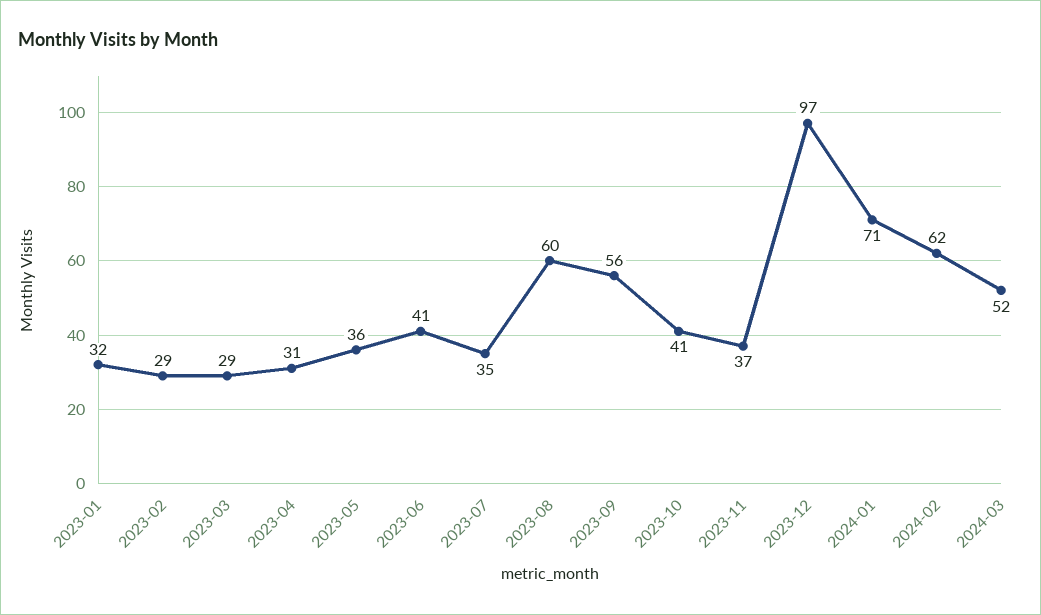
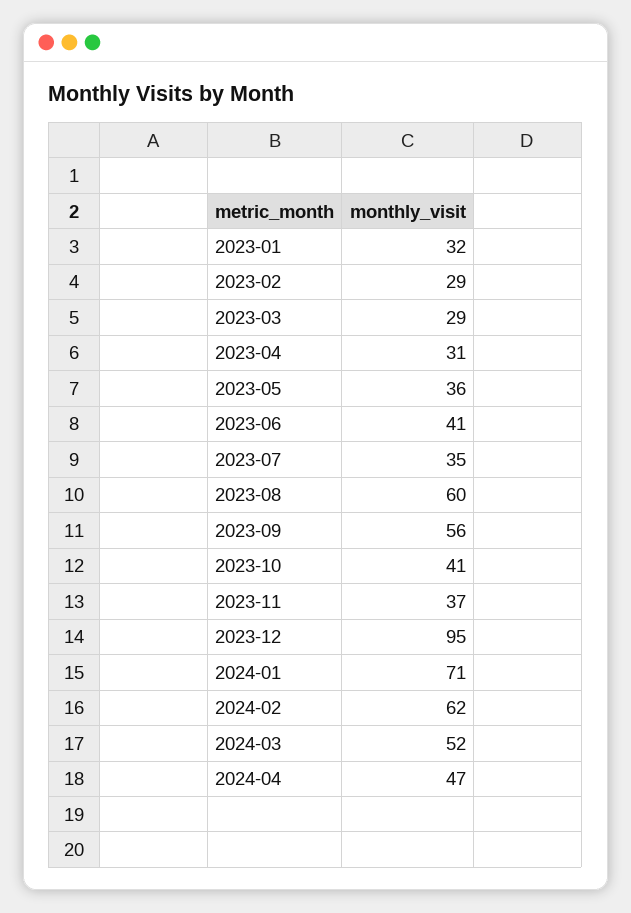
2023-12: 97 -> 95
2024-04: none -> 47

